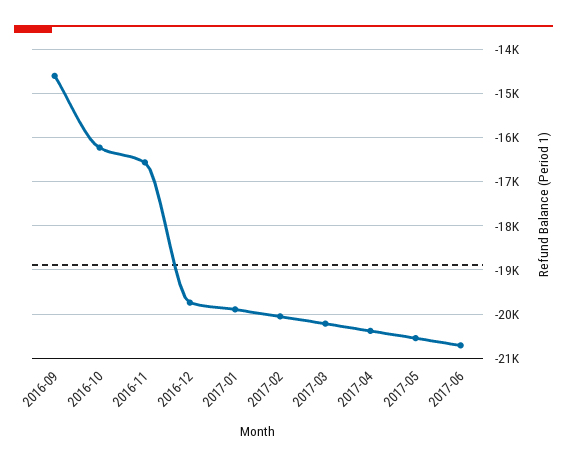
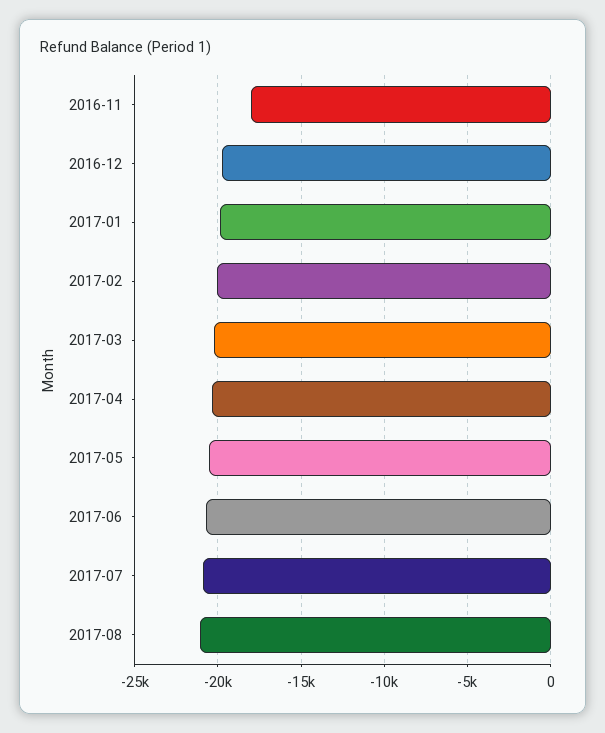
2016-09: -14600 -> none
2016-10: -16200 -> none
2016-11: -16600 -> -18000
2017-07: none -> -21000
2017-08: none -> -21000

